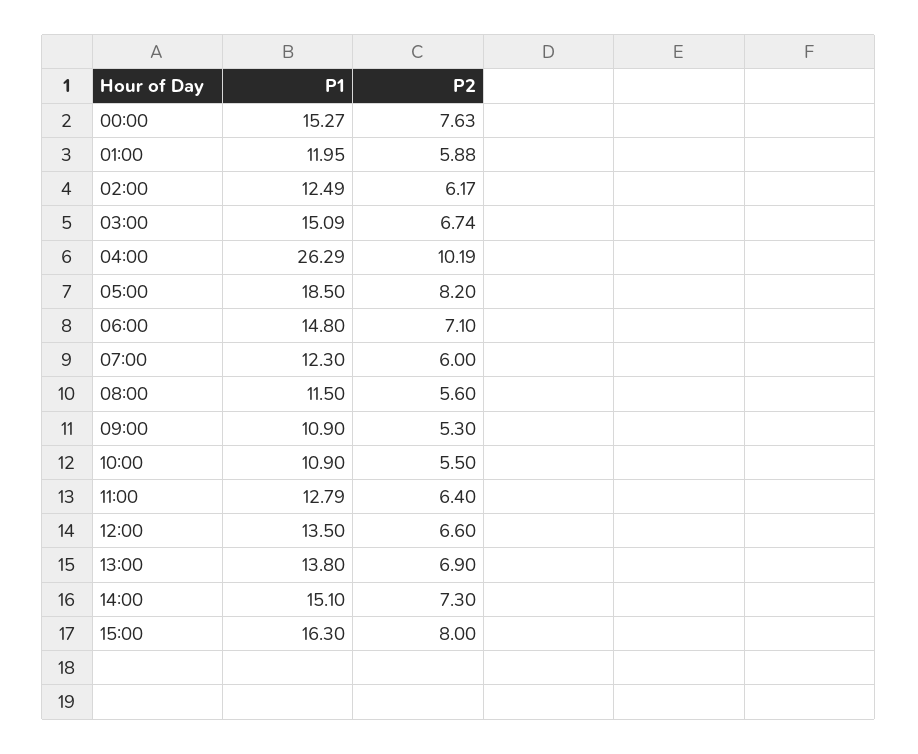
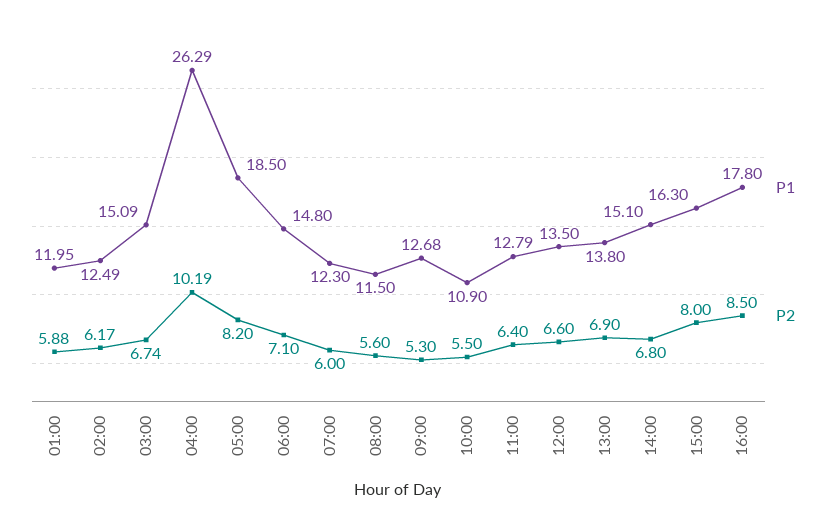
P1, 00:00: 15.27 -> none
P2, 00:00: 7.63 -> none
P1, 09:00: 10.9 -> 12.68
P2, 14:00: 7.3 -> 6.8
P1, 16:00: none -> 17.8
P2, 16:00: none -> 8.5

